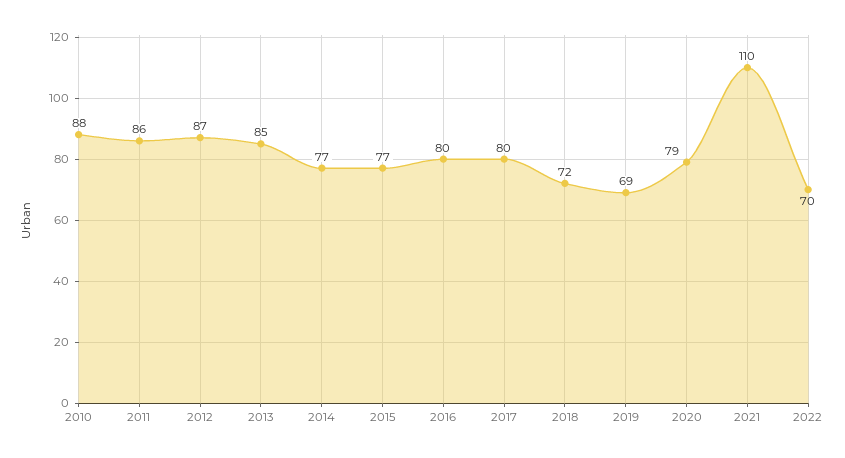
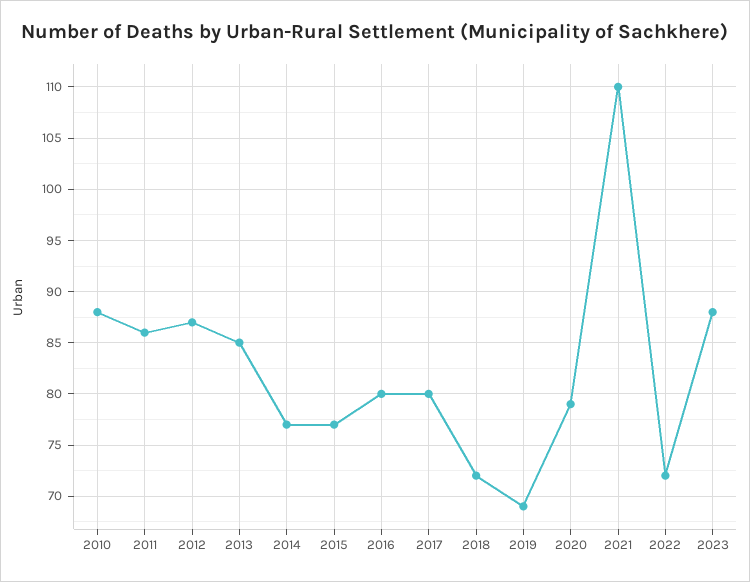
2022: 70 -> 72
2023: none -> 88

